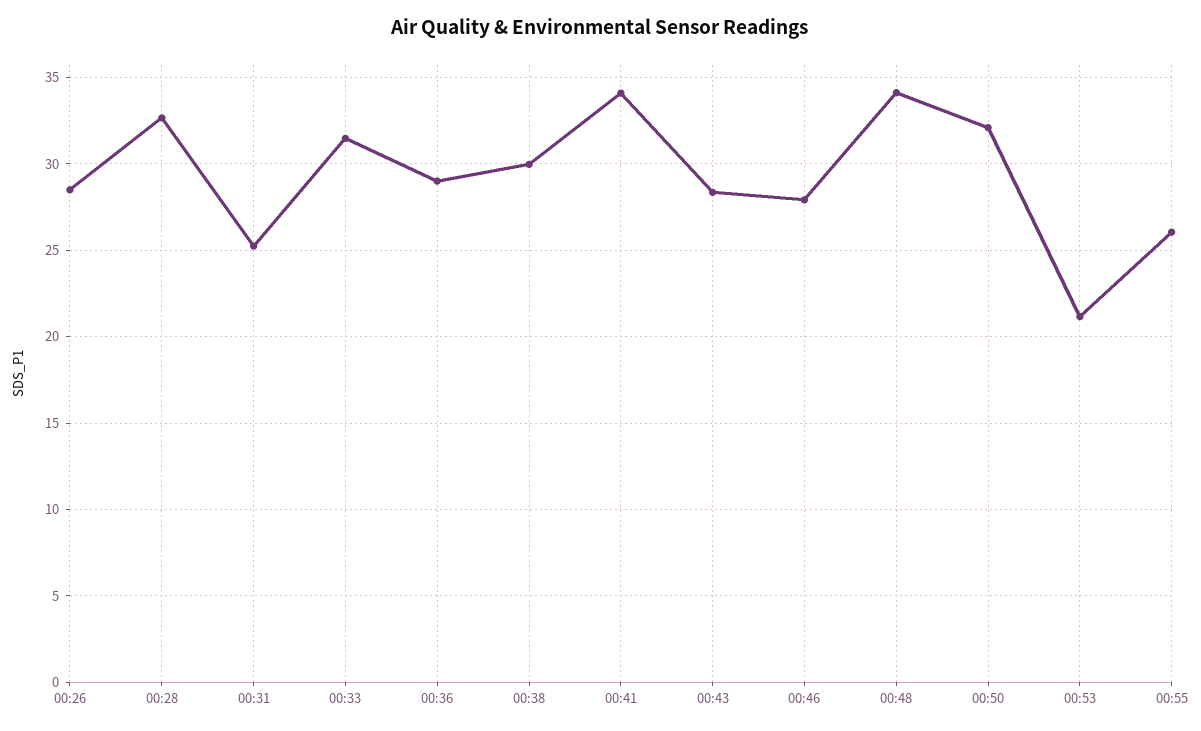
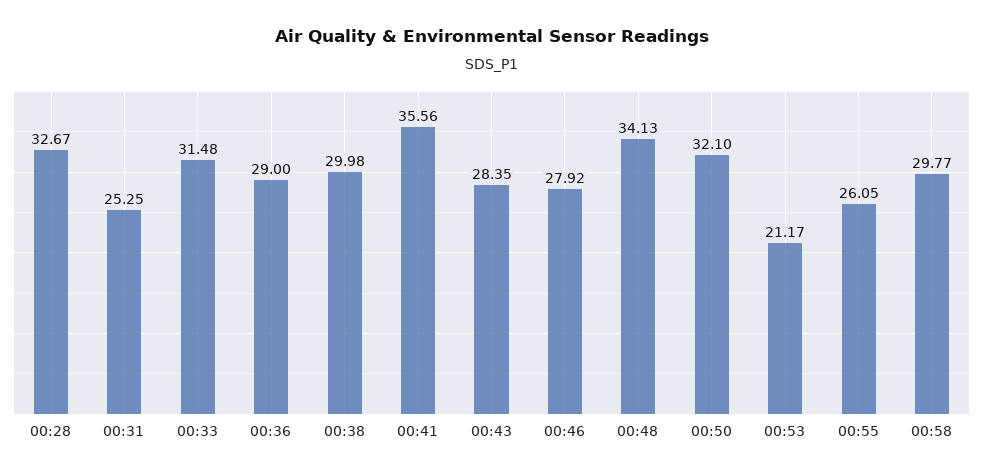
00:26: 28.5 -> none
00:41: 34 -> 35.56
00:58: none -> 29.77

